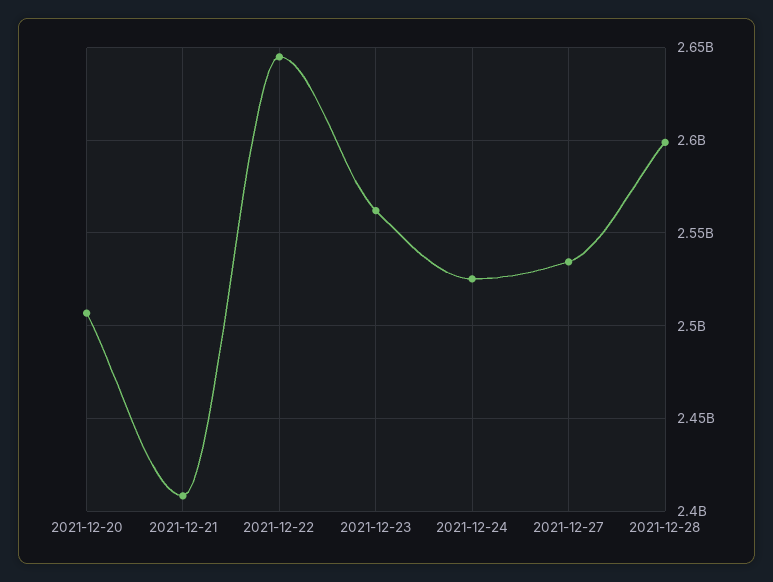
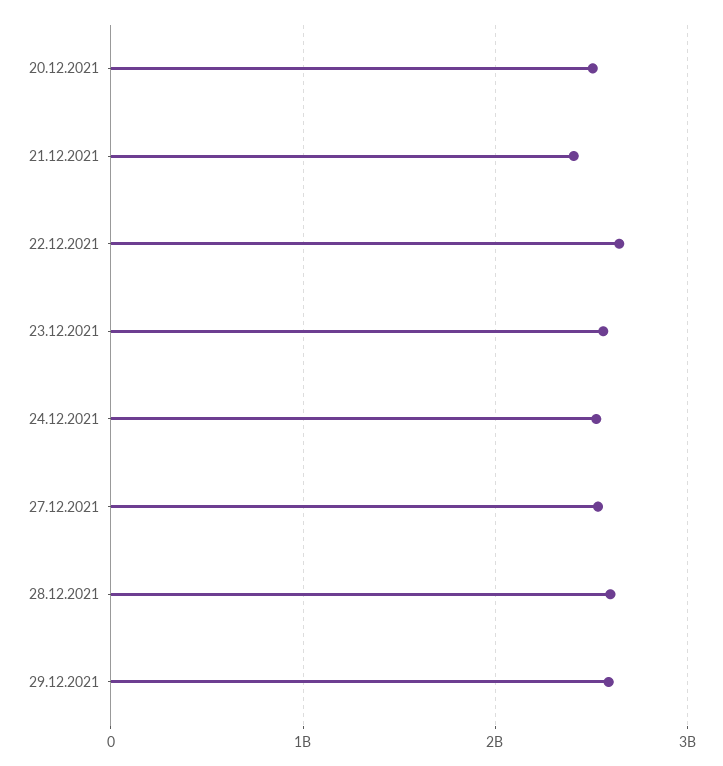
29.12.2021: none -> 2600000000

